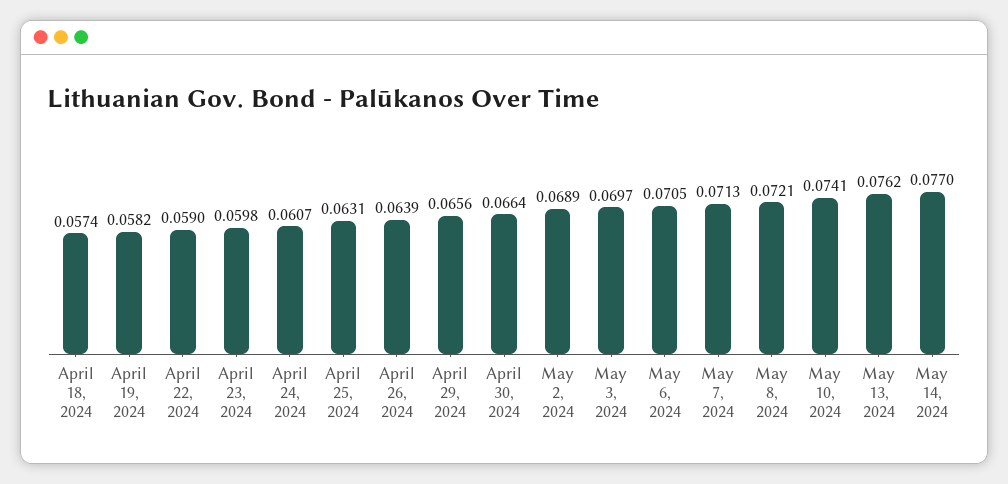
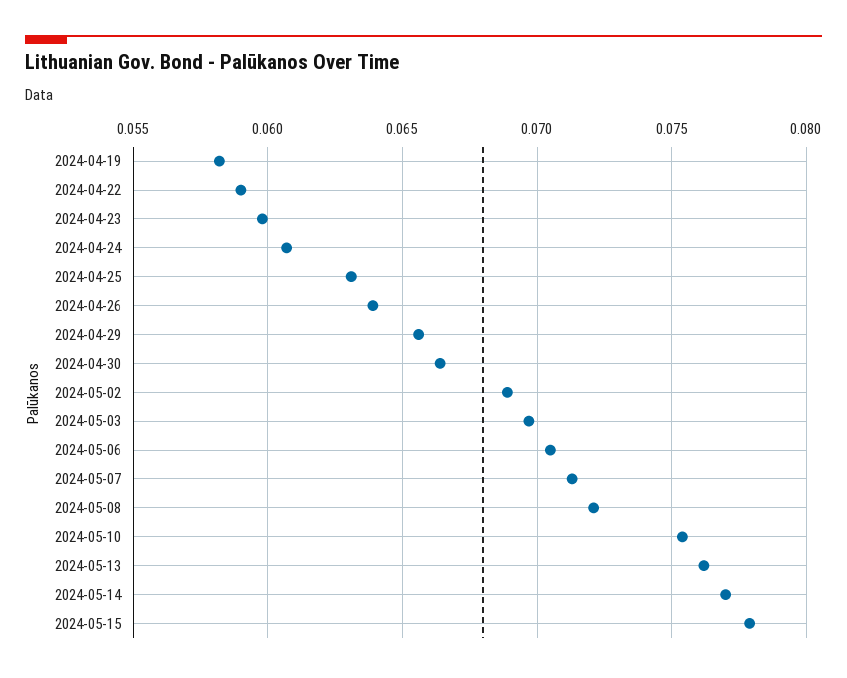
April 18, 2024: 0.0574 -> none
May 10, 2024: 0.0741 -> 0.0755
2024-05-15: none -> 0.078

